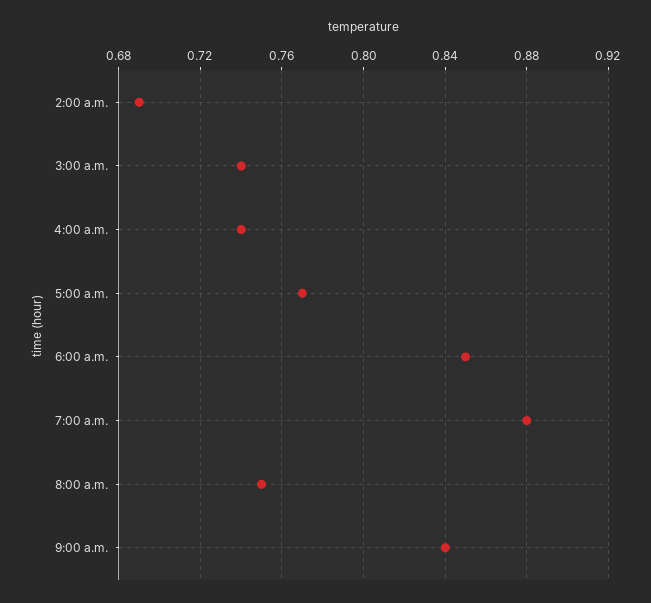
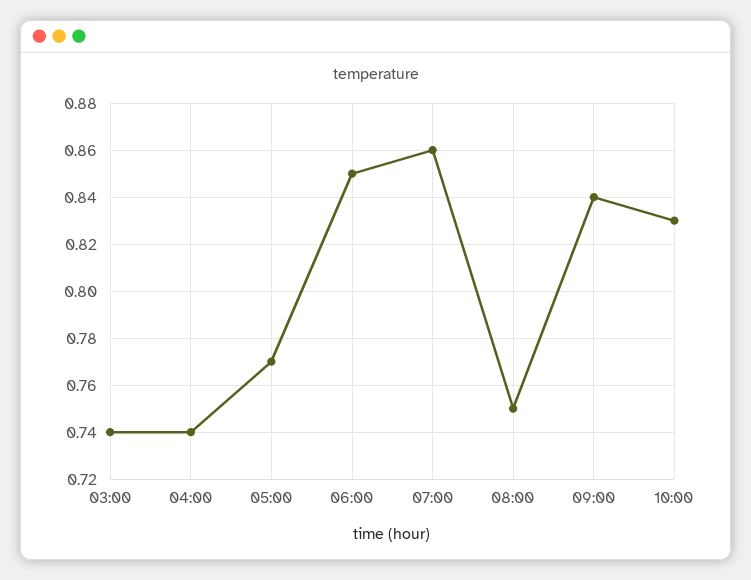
2:00 a.m.: 0.69 -> none
7:00 a.m.: 0.88 -> 0.86
10:00: none -> 0.83

